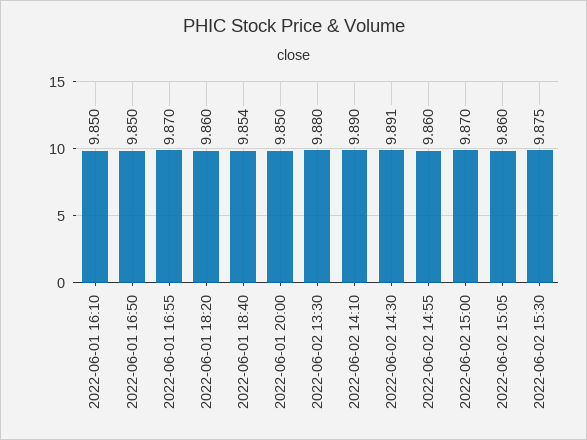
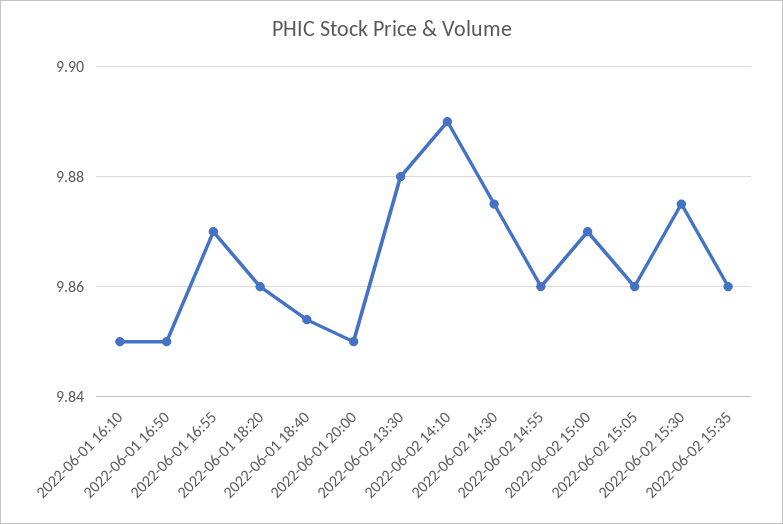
2022-06-02 14:30: 9.891 -> 9.875
2022-06-02 15:35: none -> 9.86

